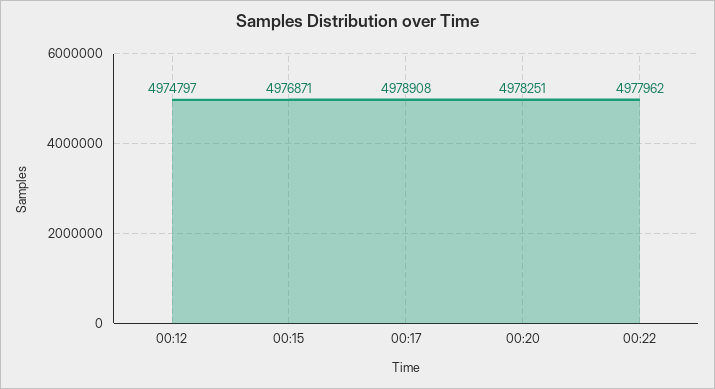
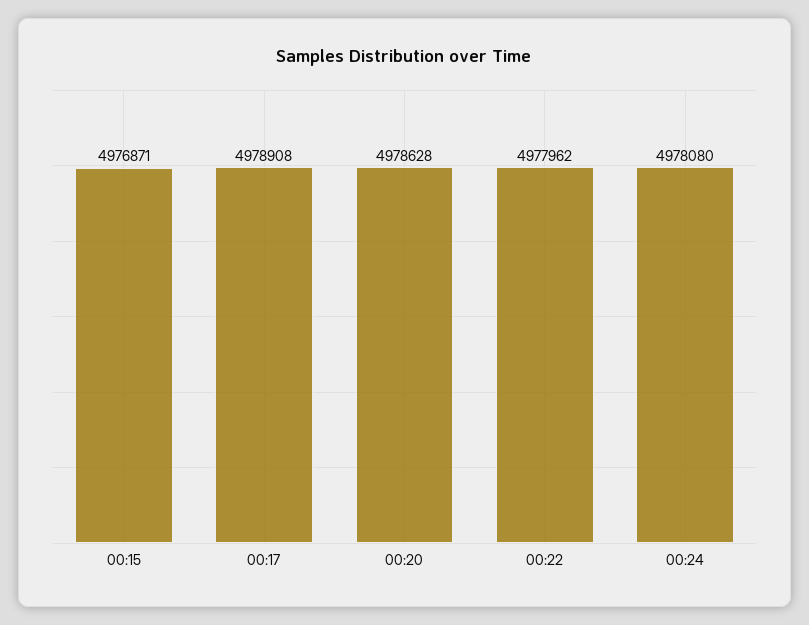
00:12: 4974797 -> none
00:20: 4978251 -> 4978628
00:24: none -> 4978080

